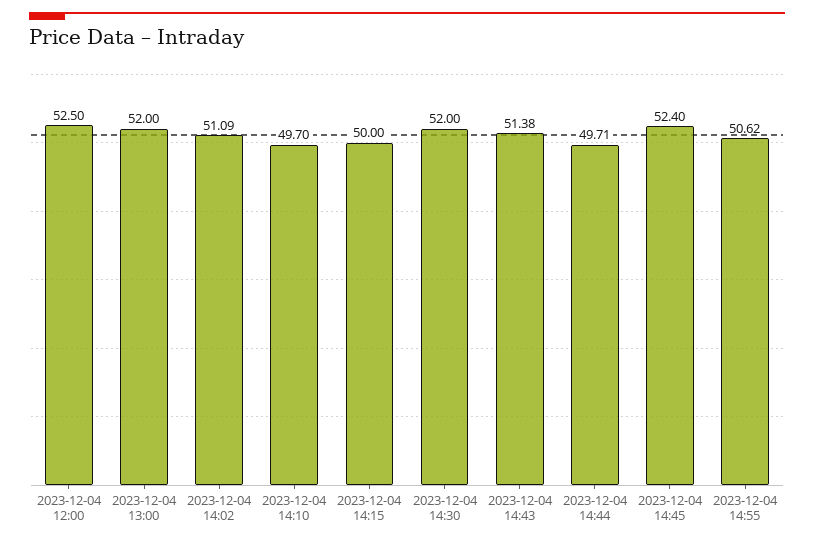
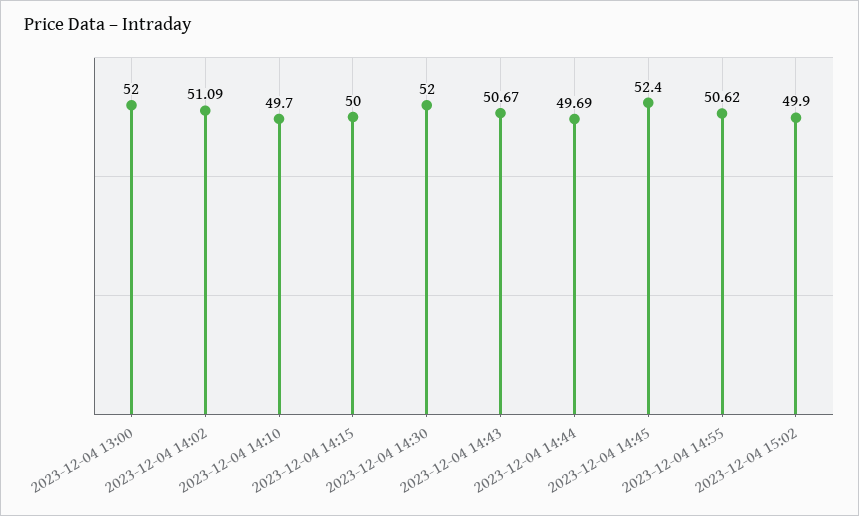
2023-12-04 12:00: 52.5 -> none
2023-12-04 14:43: 51.38 -> 50.67
2023-12-04 14:44: 49.71 -> 49.69
2023-12-04 15:02: none -> 49.9

